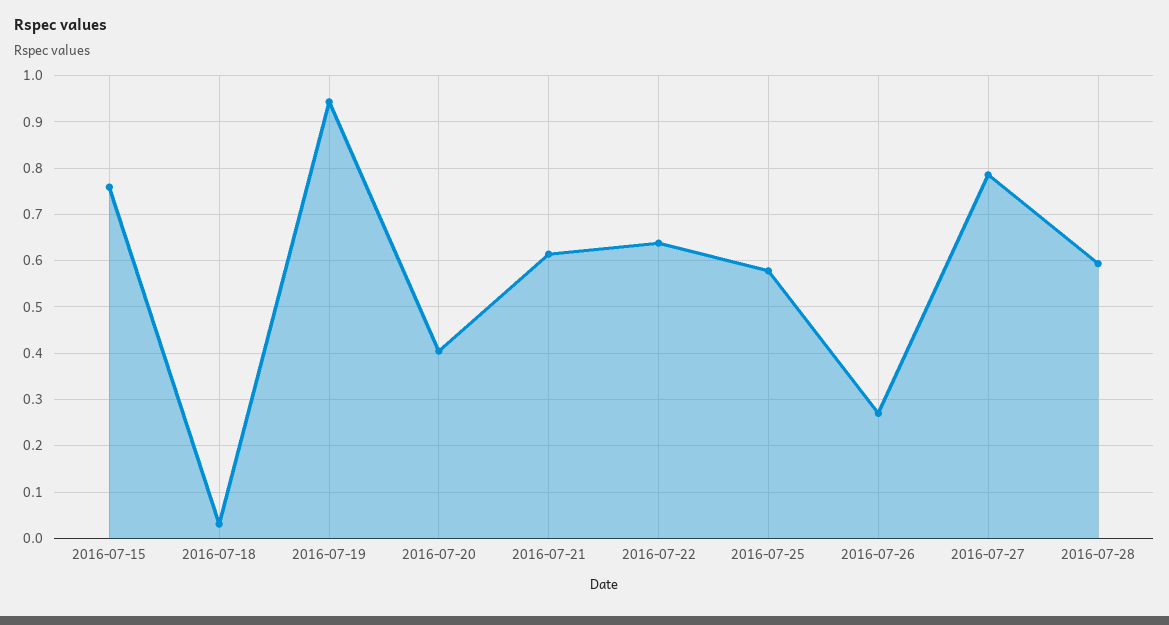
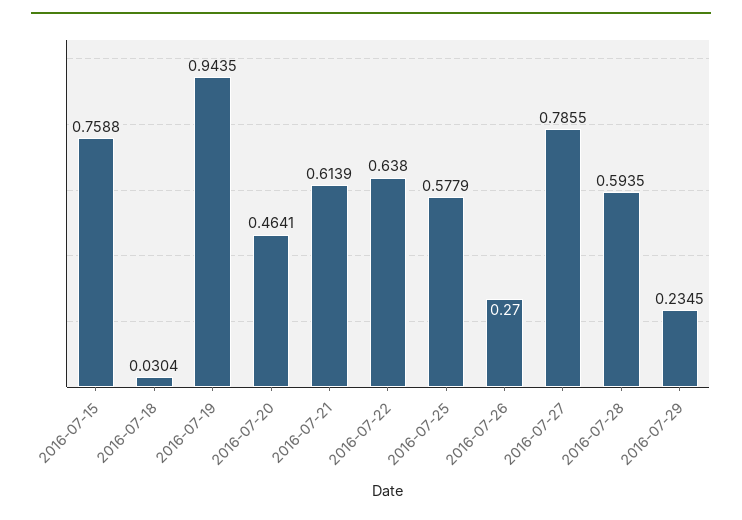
2016-07-20: 0.4 -> 0.4641
2016-07-29: none -> 0.2345

